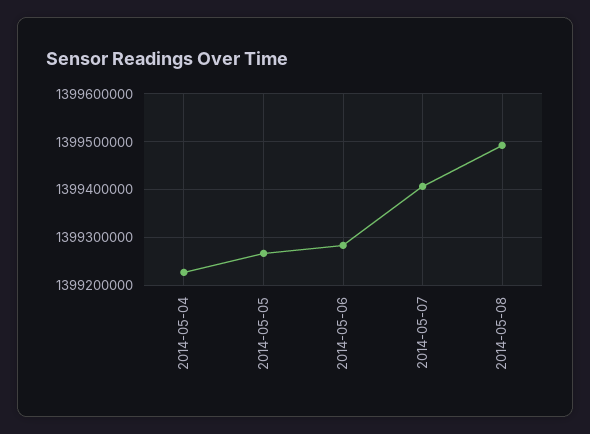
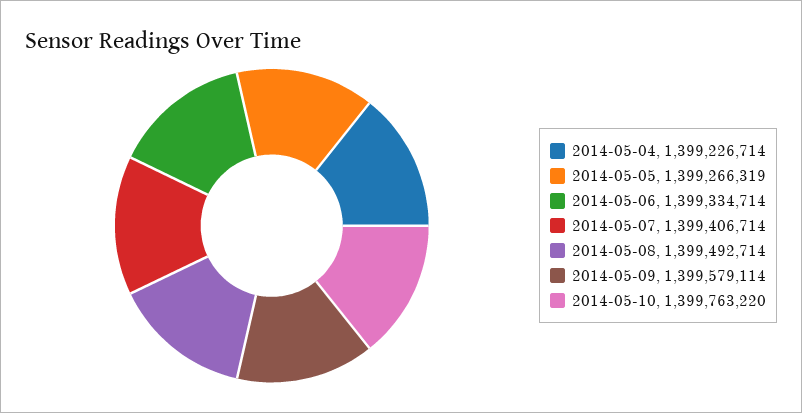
2014-05-06: 1399280000 -> 1399334714
2014-05-09: none -> 1399579114
2014-05-10: none -> 1399763220

